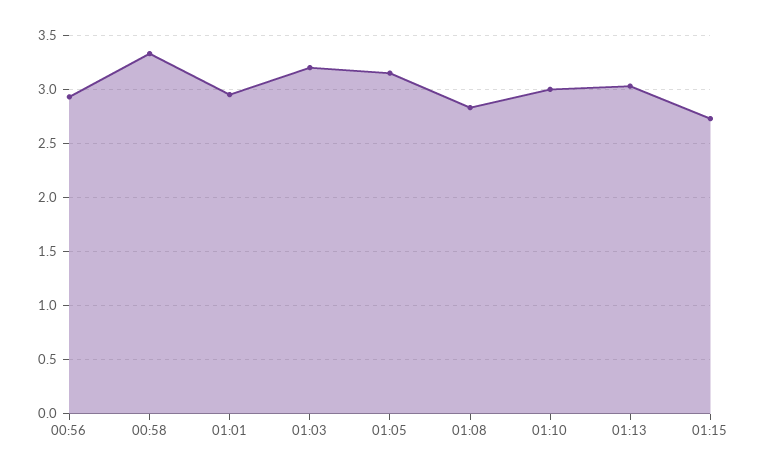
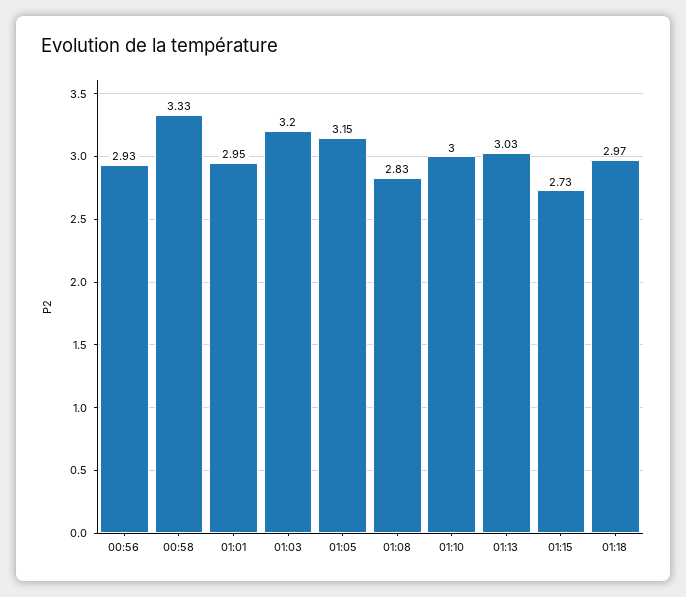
01:18: none -> 2.97

